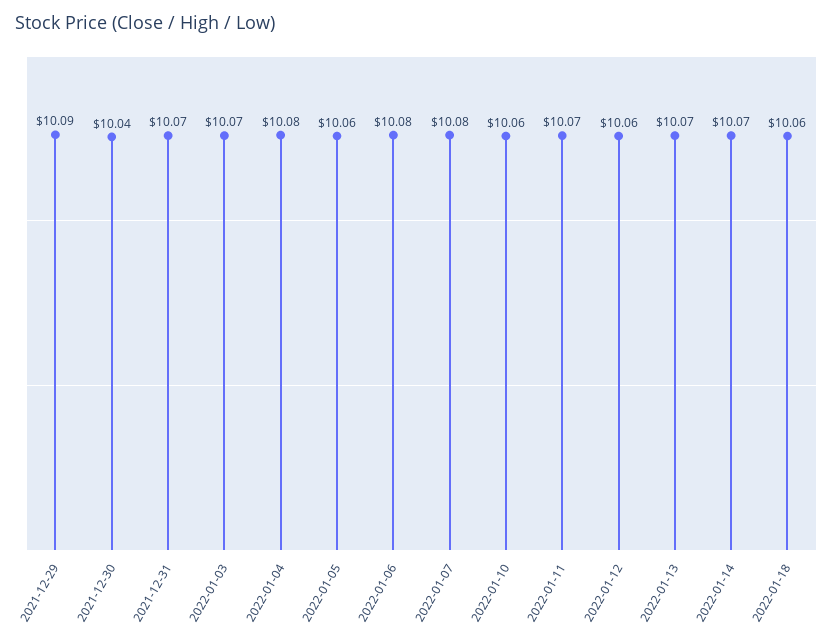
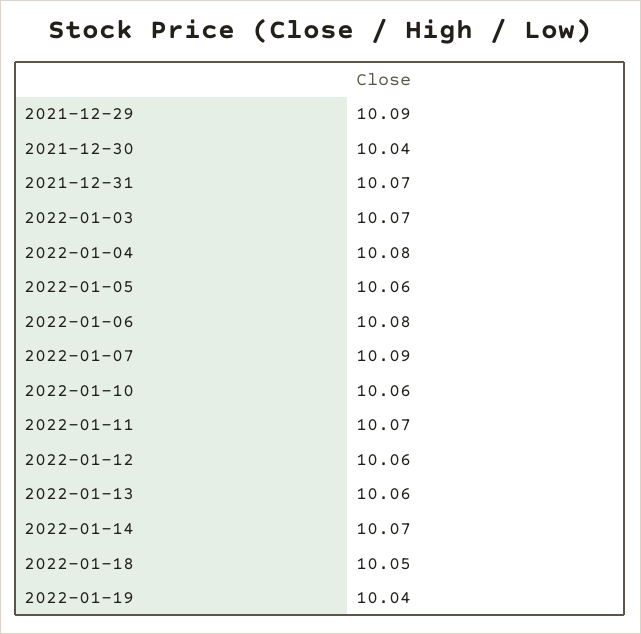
2022-01-07: 10.08 -> 10.09
2022-01-13: 10.07 -> 10.06
2022-01-18: 10.06 -> 10.05
2022-01-19: none -> 10.04

